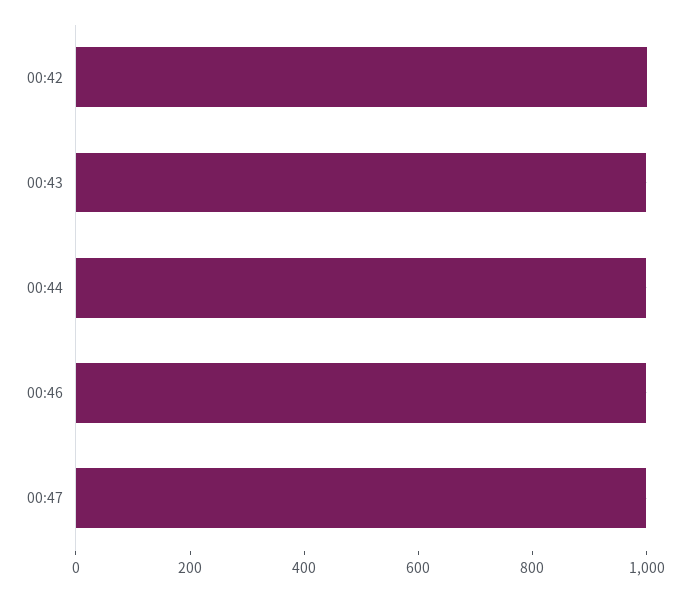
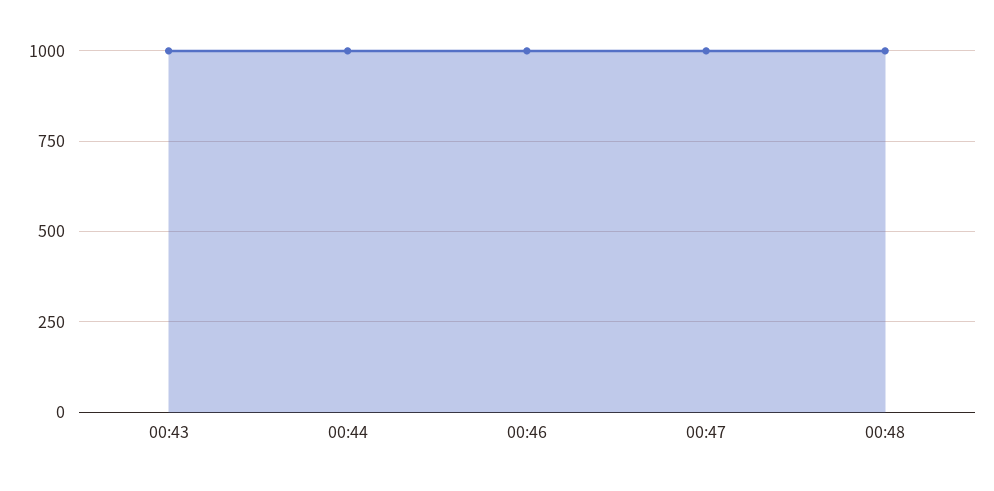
00:42: 1000 -> none
00:48: none -> 1000

